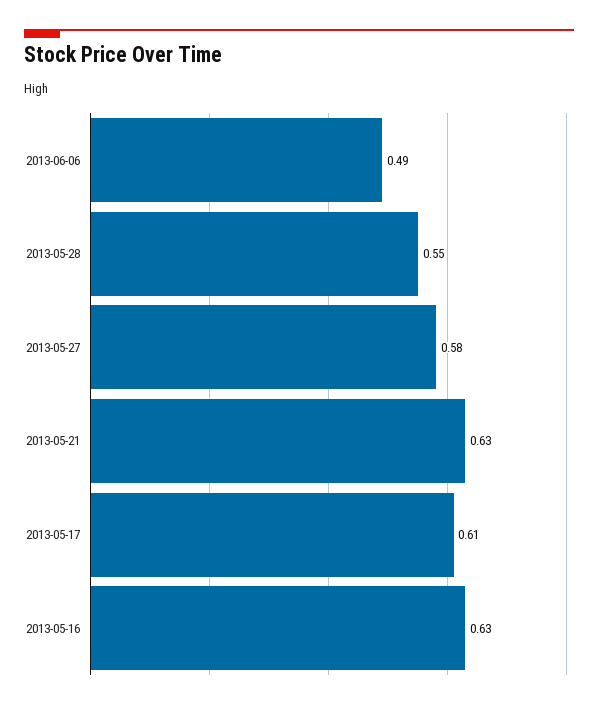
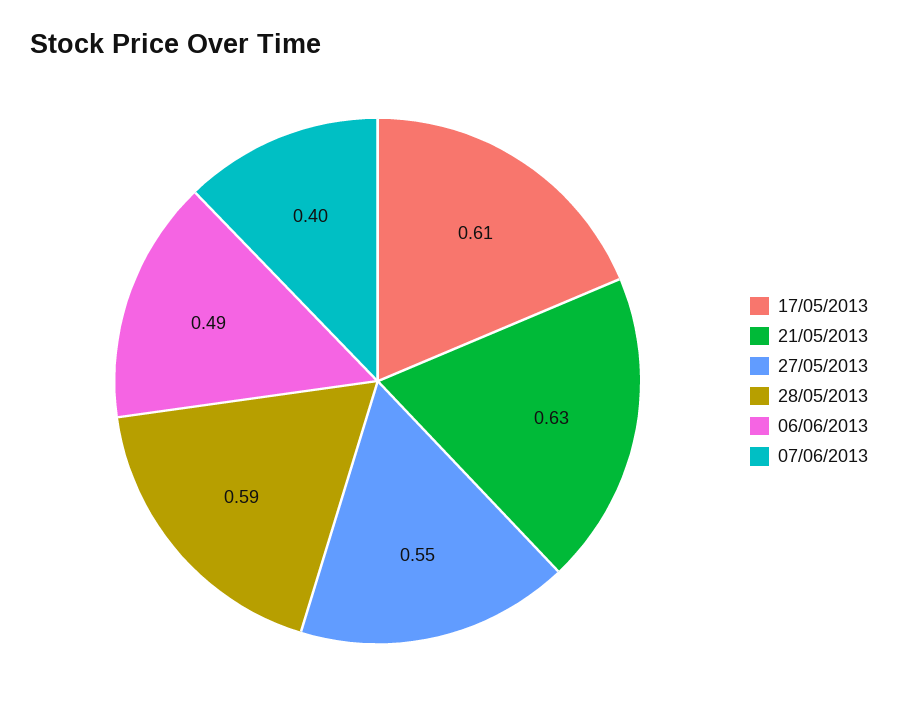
2013-05-28: 0.55 -> 0.59
2013-05-27: 0.58 -> 0.55
2013-05-16: 0.63 -> none
07/06/2013: none -> 0.4

